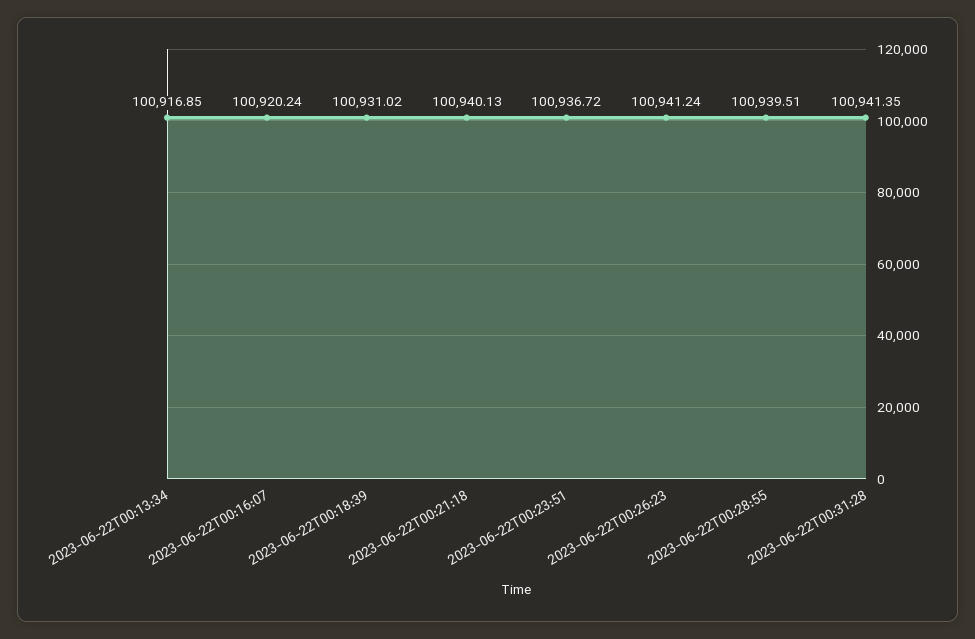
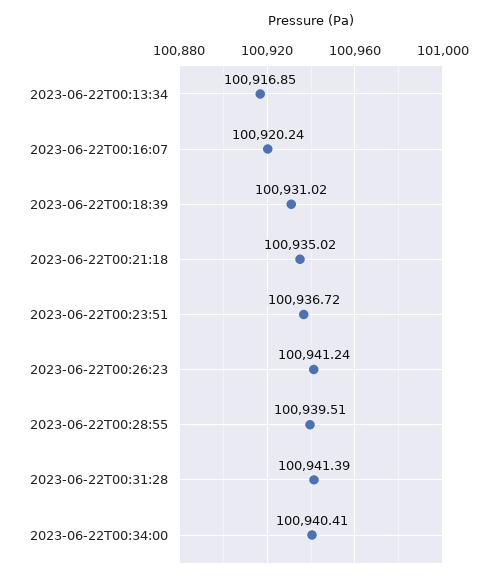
2023-06-22T00:21:18: 100940.13 -> 100935.02
2023-06-22T00:31:28: 100941.35 -> 100941.39
2023-06-22T00:34:00: none -> 100940.41

